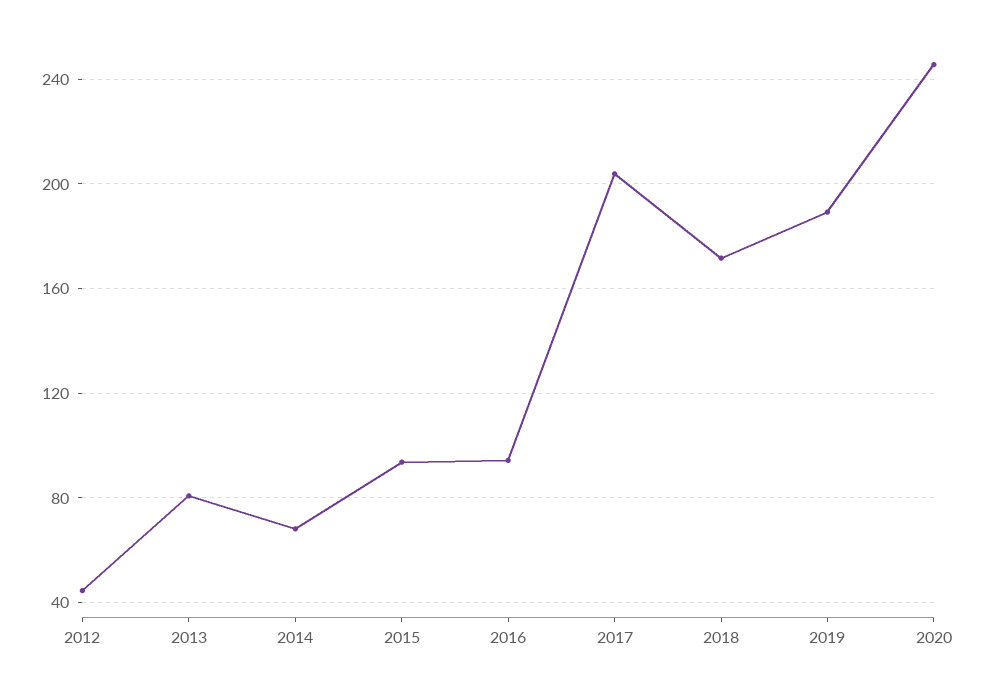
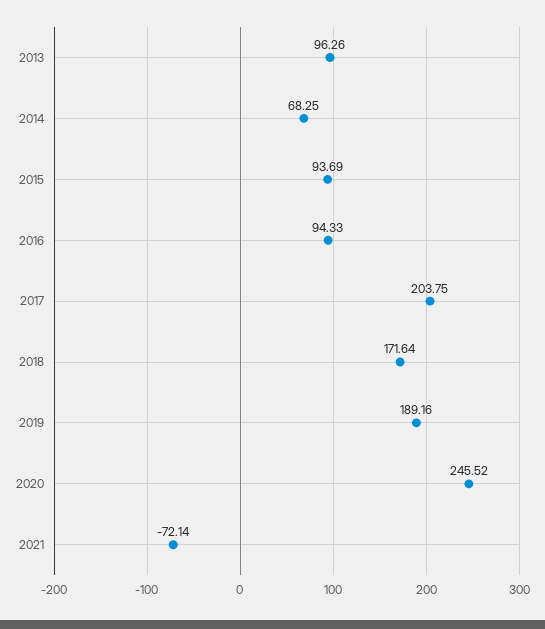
2012: 45 -> none
2013: 80 -> 96.26
2021: none -> -72.14

